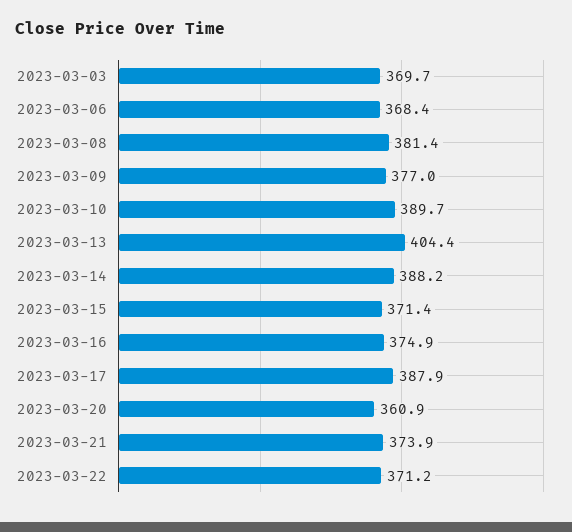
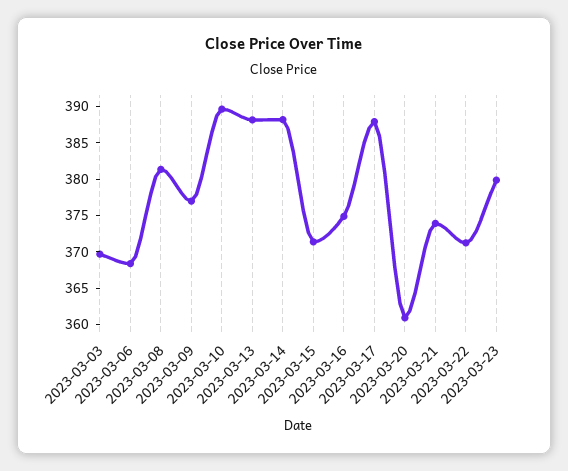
2023-03-13: 404.4 -> 387.5
2023-03-23: none -> 380

